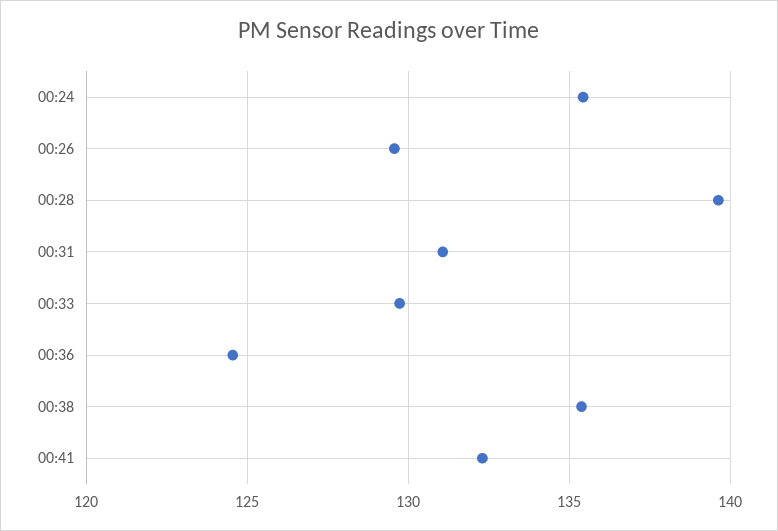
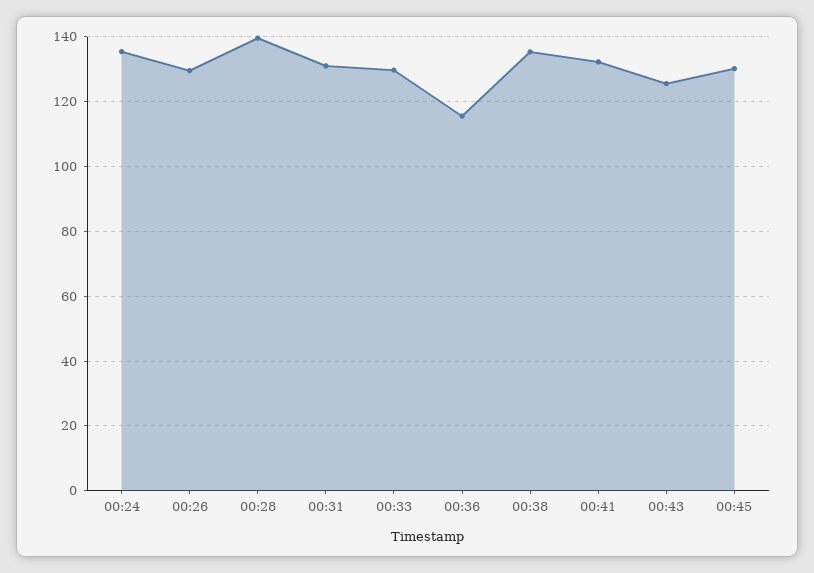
00:36: 124.5 -> 116
00:43: none -> 126
00:45: none -> 130

